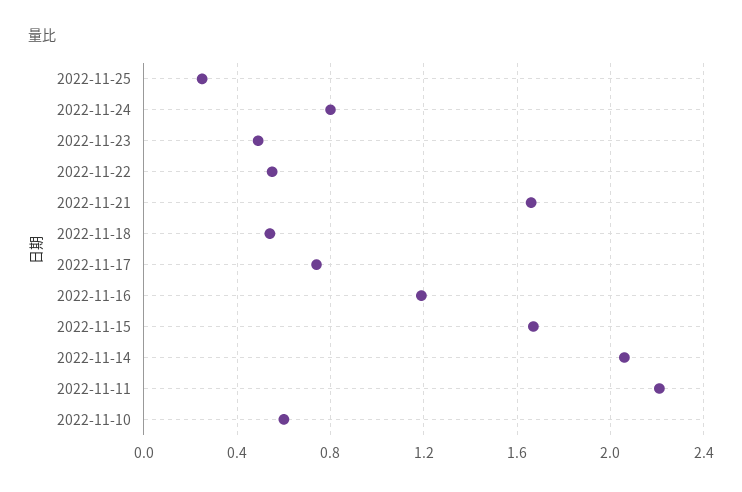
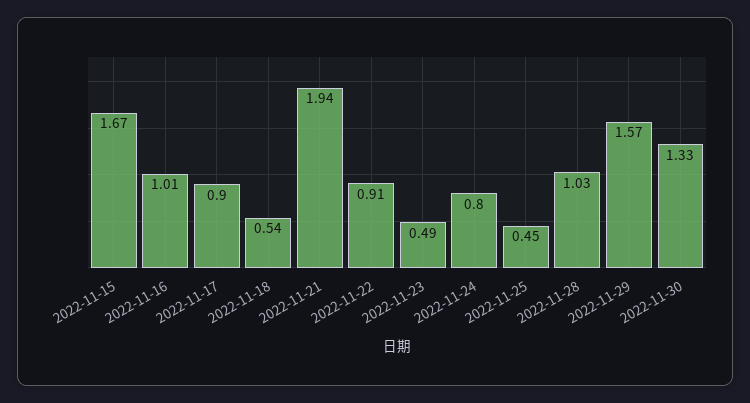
2022-11-25: 0.25 -> 0.45
2022-11-22: 0.55 -> 0.91
2022-11-21: 1.65 -> 1.94
2022-11-17: 0.75 -> 0.9
2022-11-16: 1.2 -> 1.01
2022-11-14: 2.05 -> none
2022-11-11: 2.2 -> none
2022-11-10: 0.6 -> none
2022-11-28: none -> 1.03
2022-11-29: none -> 1.57
2022-11-30: none -> 1.33

